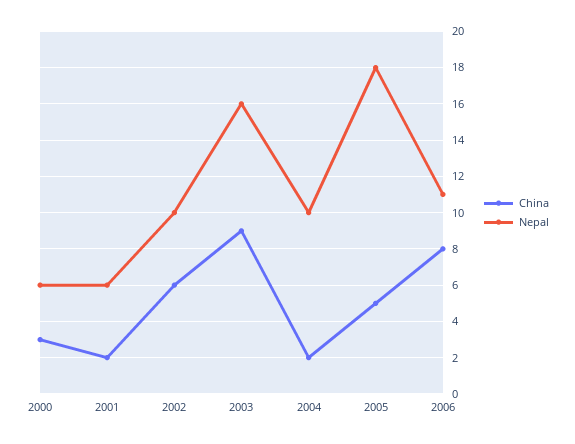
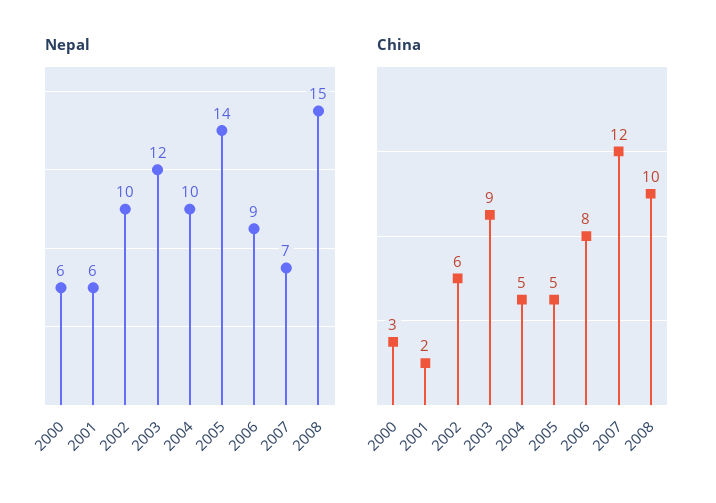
Nepal, 2003: 16 -> 12
China, 2004: 2 -> 5
Nepal, 2005: 18 -> 14
Nepal, 2006: 11 -> 9
Nepal, 2007: none -> 7
Nepal, 2008: none -> 15
China, 2007: none -> 12
China, 2008: none -> 10

